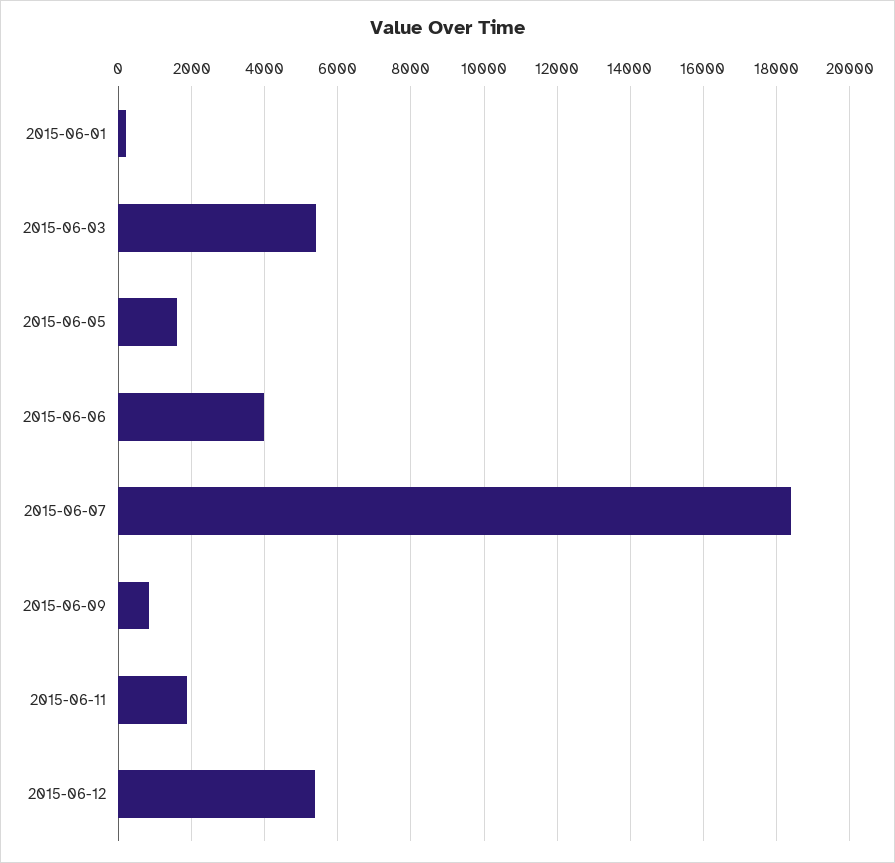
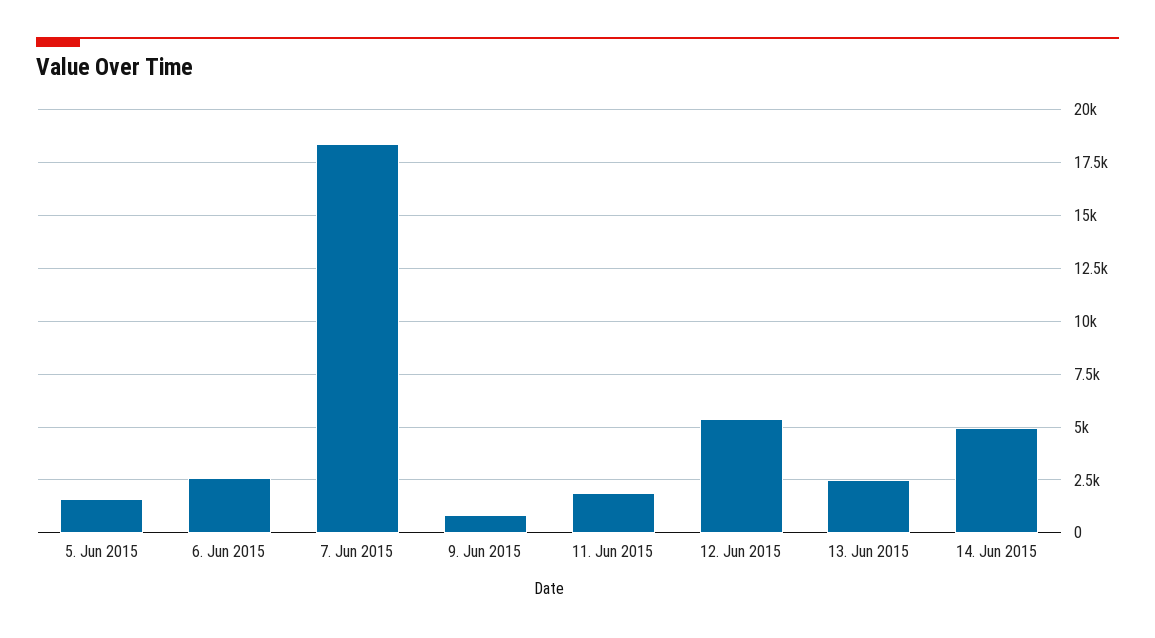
2015-06-01: 200 -> none
2015-06-03: 5400 -> none
2015-06-06: 4000 -> 2500
13. Jun 2015: none -> 2500
14. Jun 2015: none -> 5000

